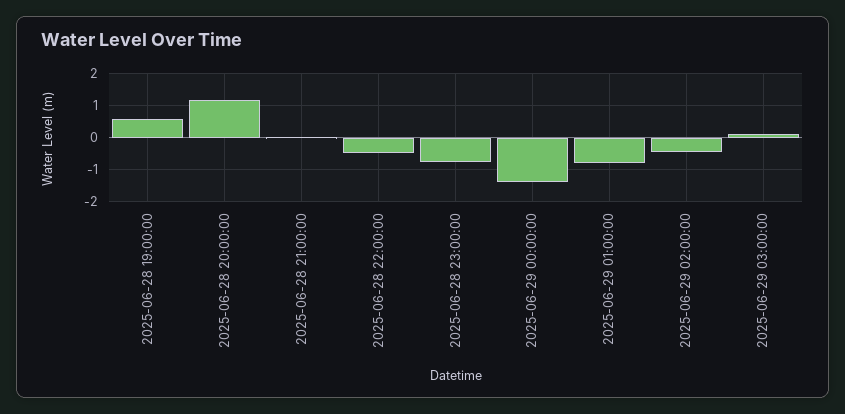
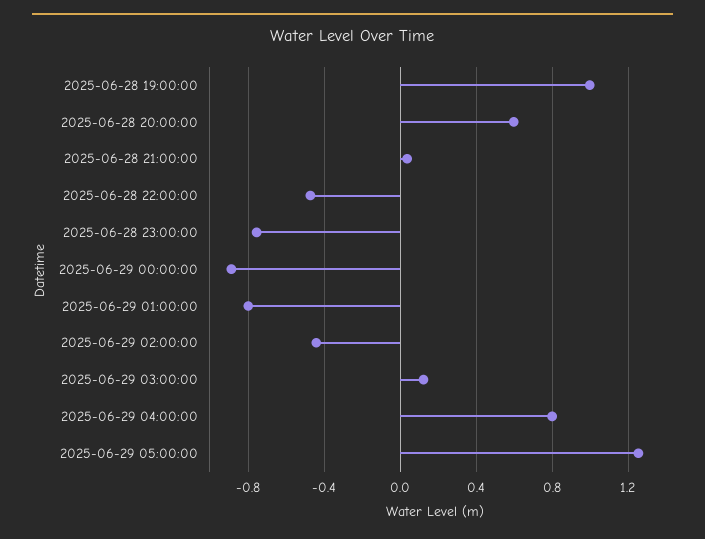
2025-06-28 19:00:00: 0.6 -> 1
2025-06-28 20:00:00: 1.2 -> 0.6
2025-06-29 00:00:00: -1.4 -> -0.9
2025-06-29 04:00:00: none -> 0.8
2025-06-29 05:00:00: none -> 1.25

